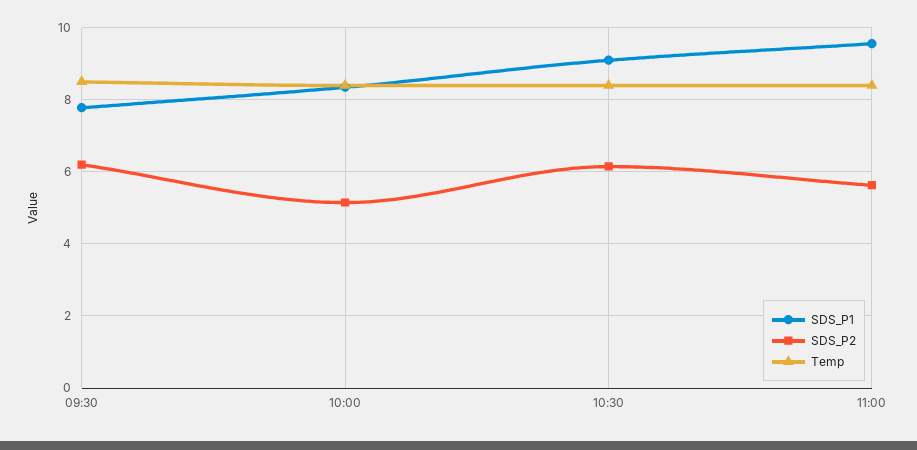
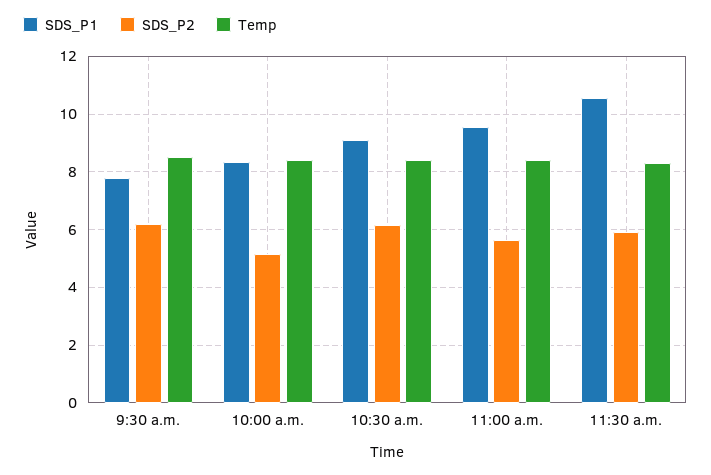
SDS_P1, 11:30 a.m.: none -> 10.5
SDS_P2, 11:30 a.m.: none -> 6
Temp, 11:30 a.m.: none -> 8.25

